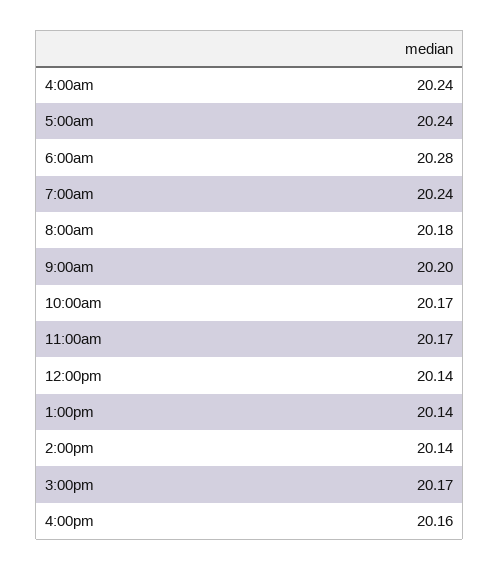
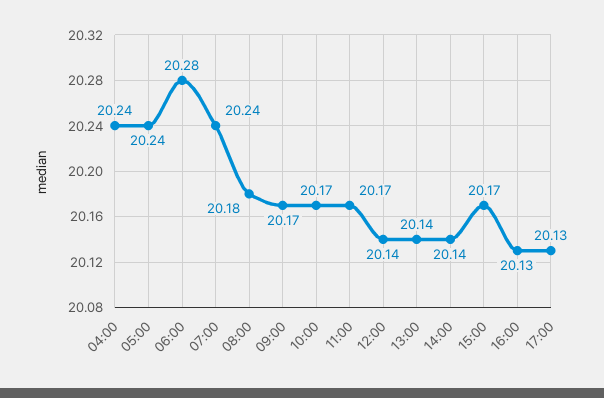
9:00am: 20.2 -> 20.17
4:00pm: 20.16 -> 20.13
17:00: none -> 20.13

